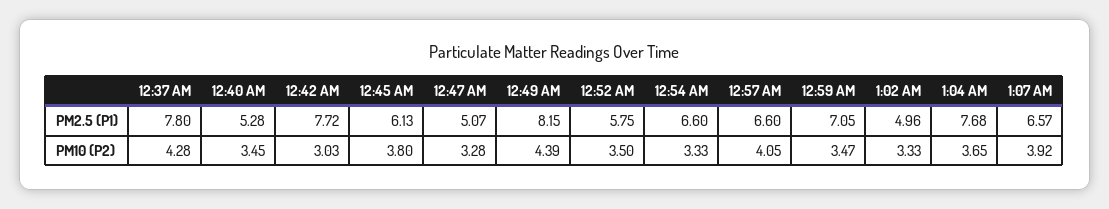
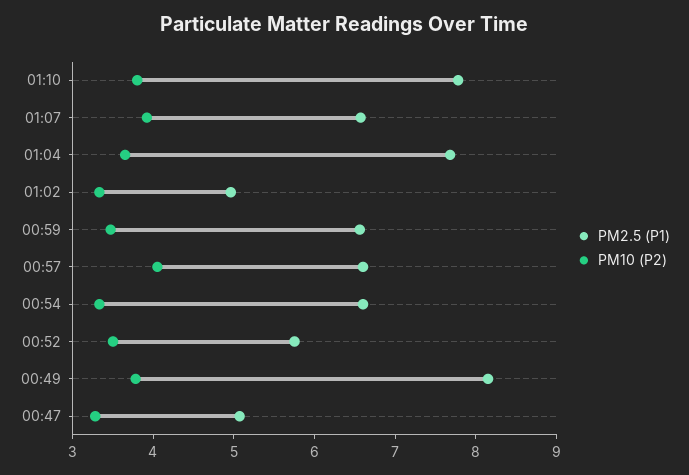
PM2.5 (P1), 12:37 AM: 7.8 -> none
PM2.5 (P1), 12:40 AM: 5.28 -> none
PM2.5 (P1), 12:42 AM: 7.72 -> none
PM2.5 (P1), 12:45 AM: 6.13 -> none
PM2.5 (P1), 12:59 AM: 7.05 -> 6.6
PM10 (P2), 12:37 AM: 4.28 -> none
PM10 (P2), 12:40 AM: 3.45 -> none
PM10 (P2), 12:42 AM: 3.03 -> none
PM10 (P2), 12:45 AM: 3.8 -> none
PM10 (P2), 12:49 AM: 4.39 -> 3.8
PM2.5 (P1), 01:10: none -> 7.8
PM10 (P2), 01:10: none -> 3.8

